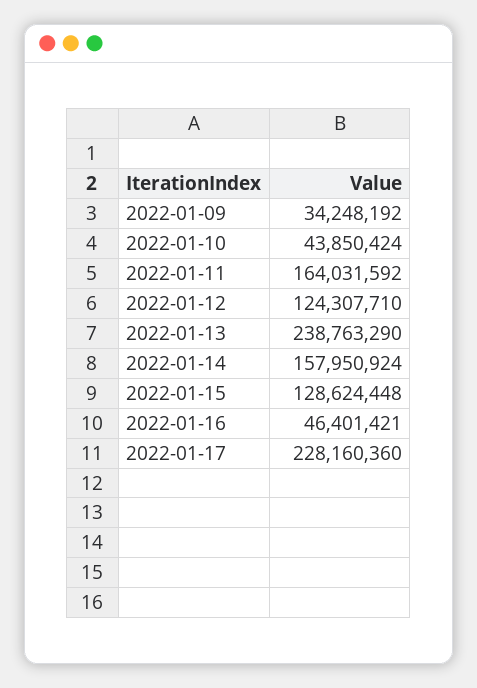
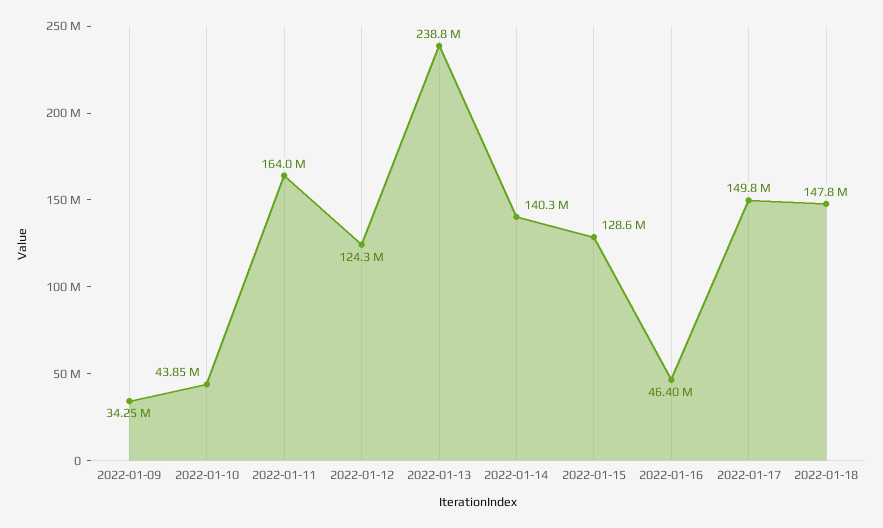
2022-01-14: 157950924 -> 140300000
2022-01-17: 228160360 -> 149800000
2022-01-18: none -> 147800000

